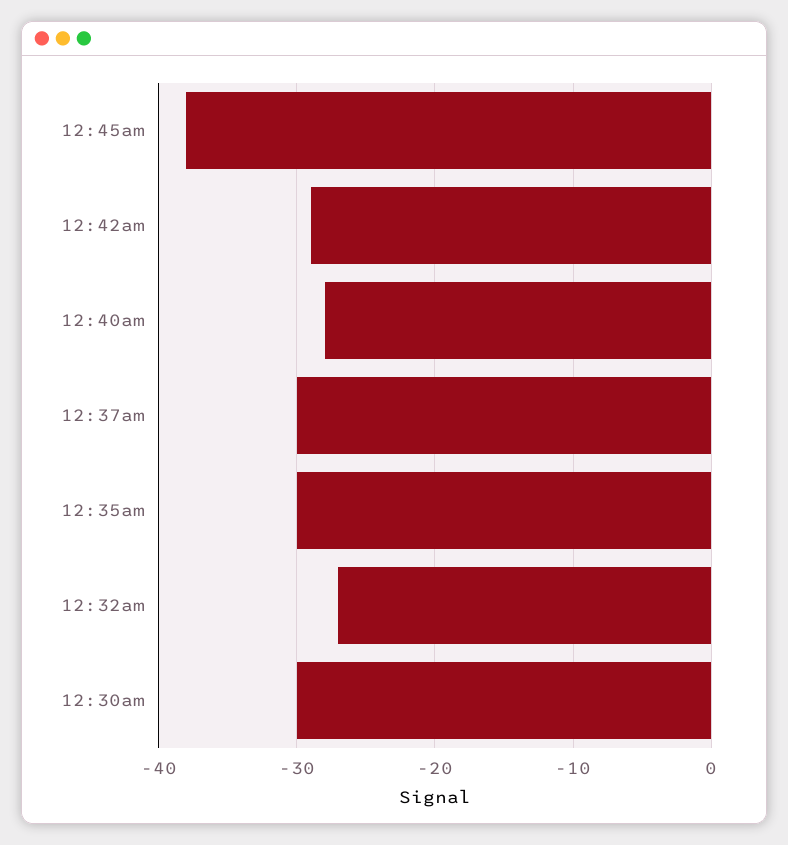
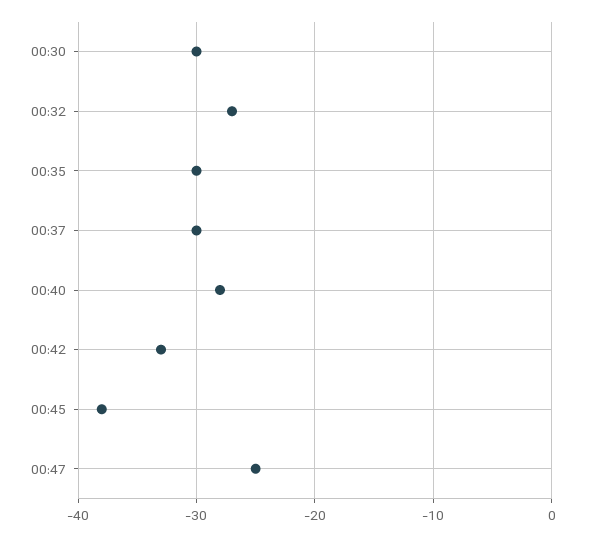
12:42am: -29 -> -33
00:47: none -> -25

